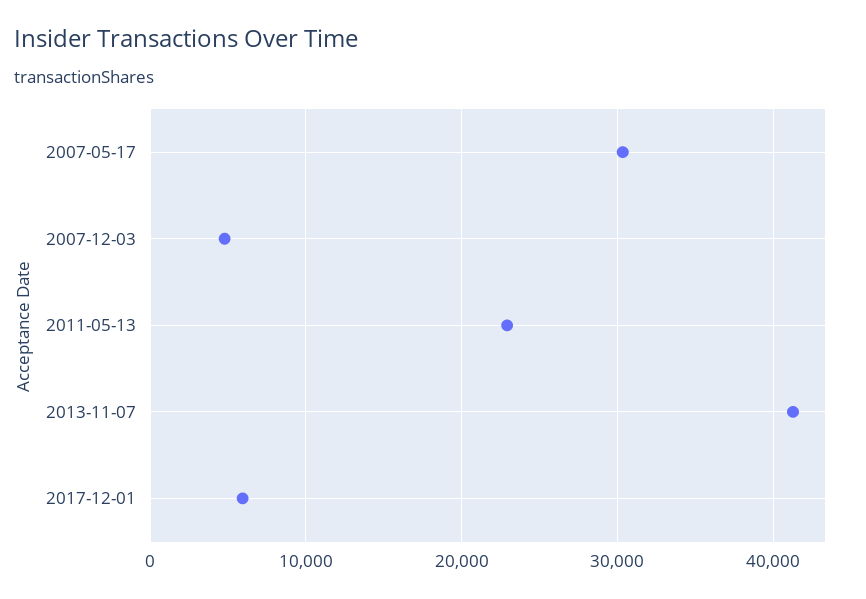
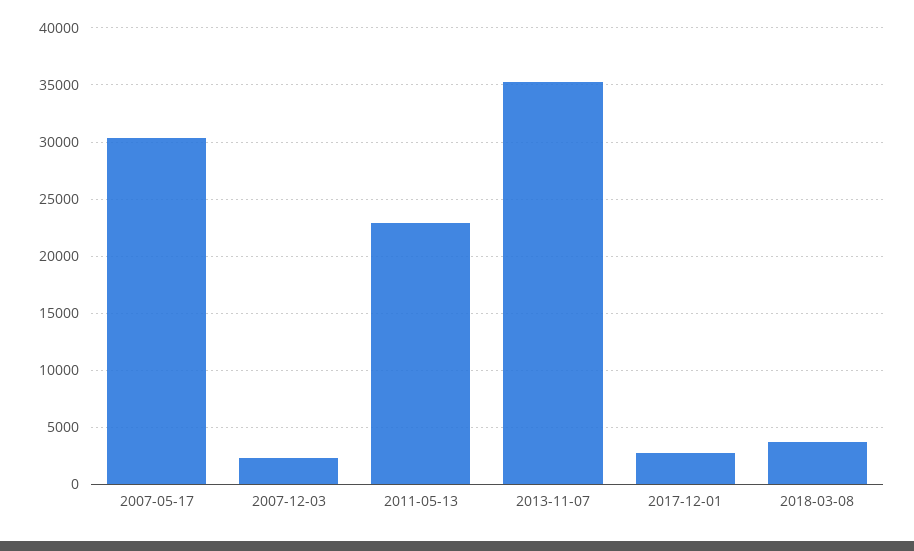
2007-12-03: 5000 -> 2000
2013-11-07: 41000 -> 35000
2017-12-01: 6000 -> 3000
2018-03-08: none -> 4000

